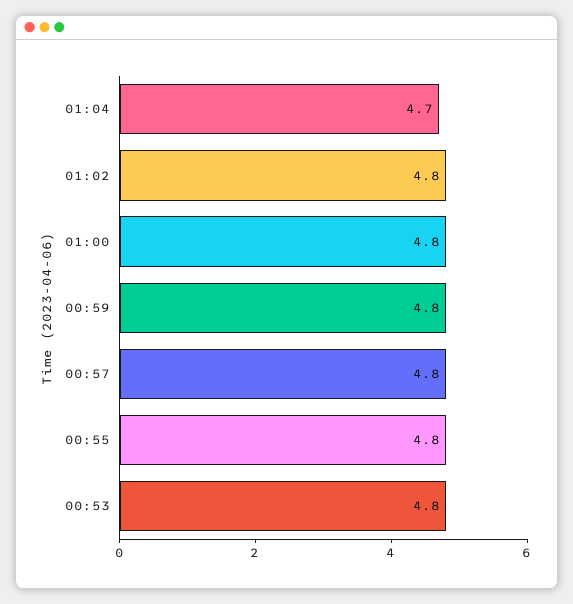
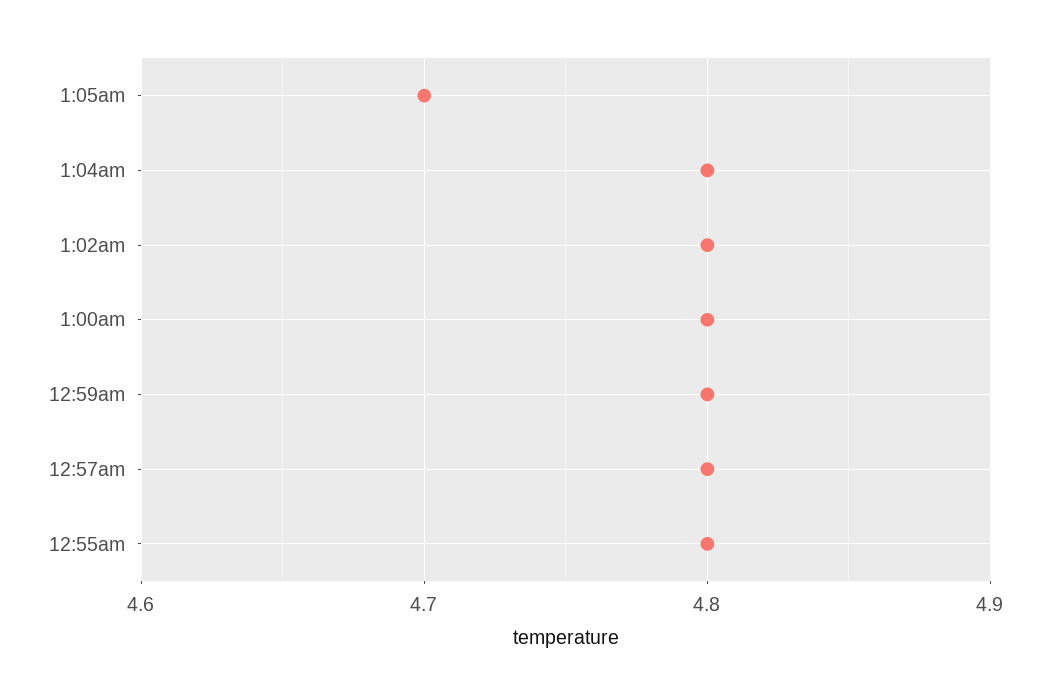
01:04: 4.7 -> 4.8
00:53: 4.8 -> none
1:05am: none -> 4.7

